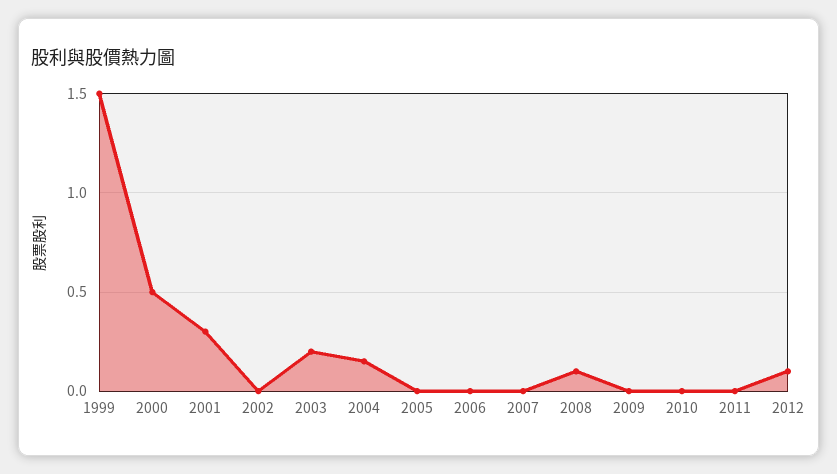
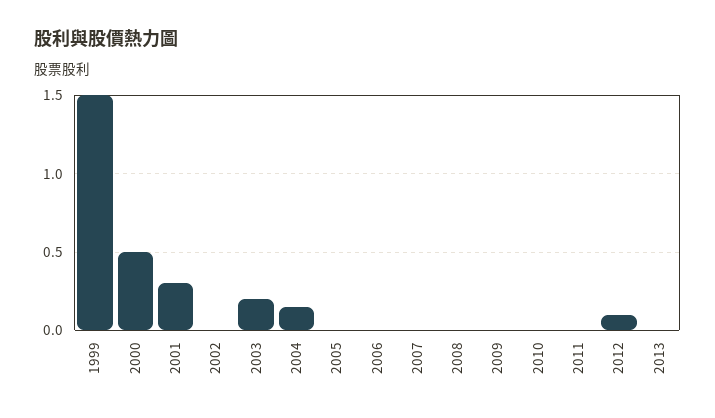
2008: 0.1 -> 0
2013: none -> 0

